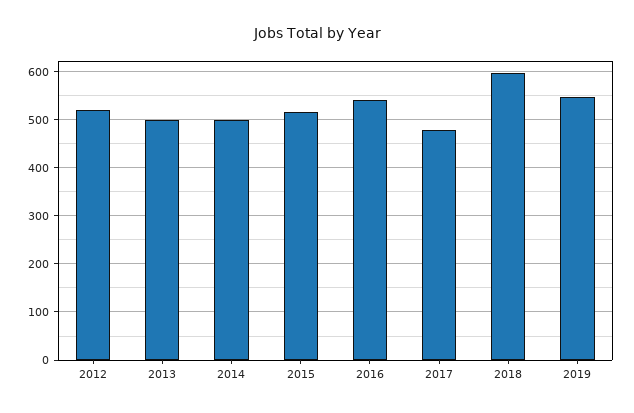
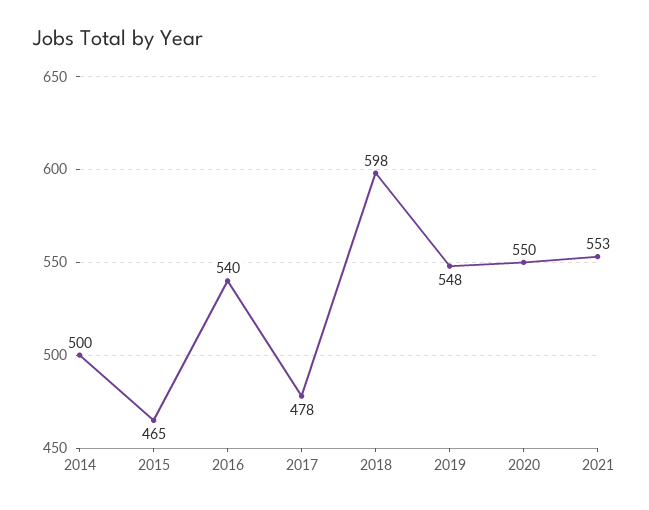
2012: 520 -> none
2013: 500 -> none
2015: 520 -> 465
2020: none -> 550
2021: none -> 553

